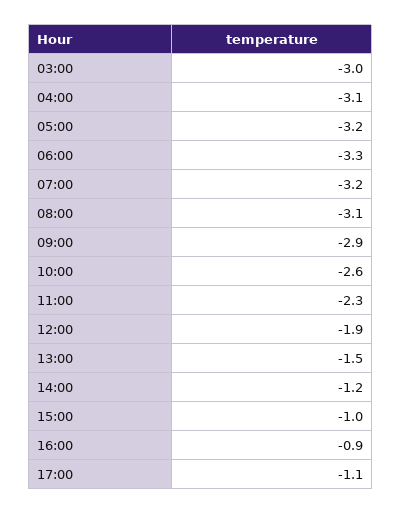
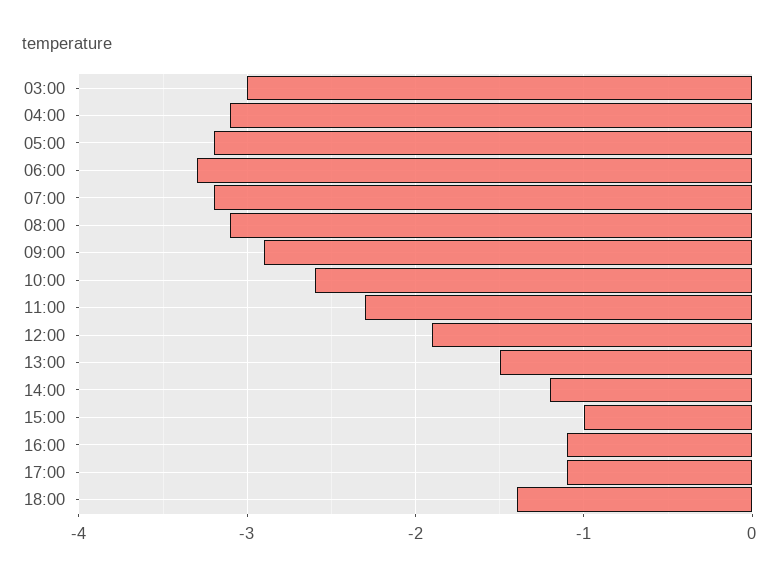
16:00: -0.9 -> -1.1
18:00: none -> -1.4

